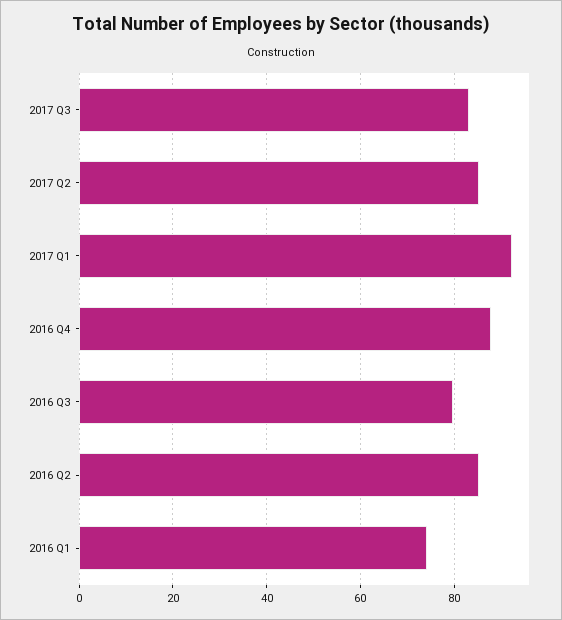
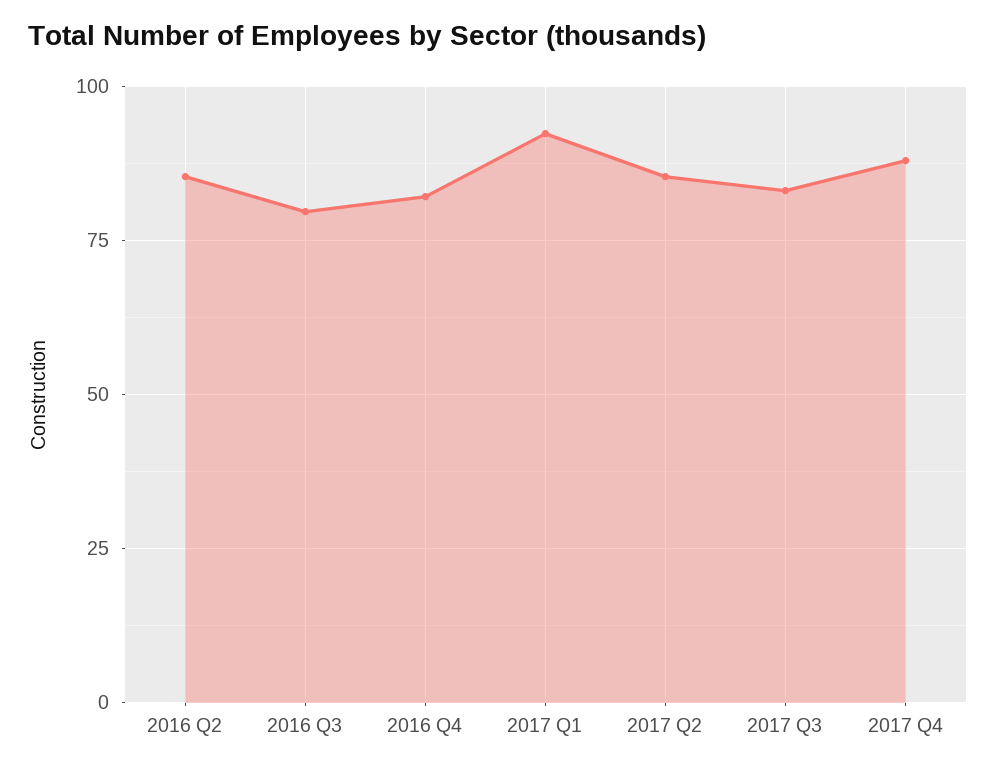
2016 Q4: 88 -> 82.5
2016 Q1: 74 -> none
2017 Q4: none -> 87.5

